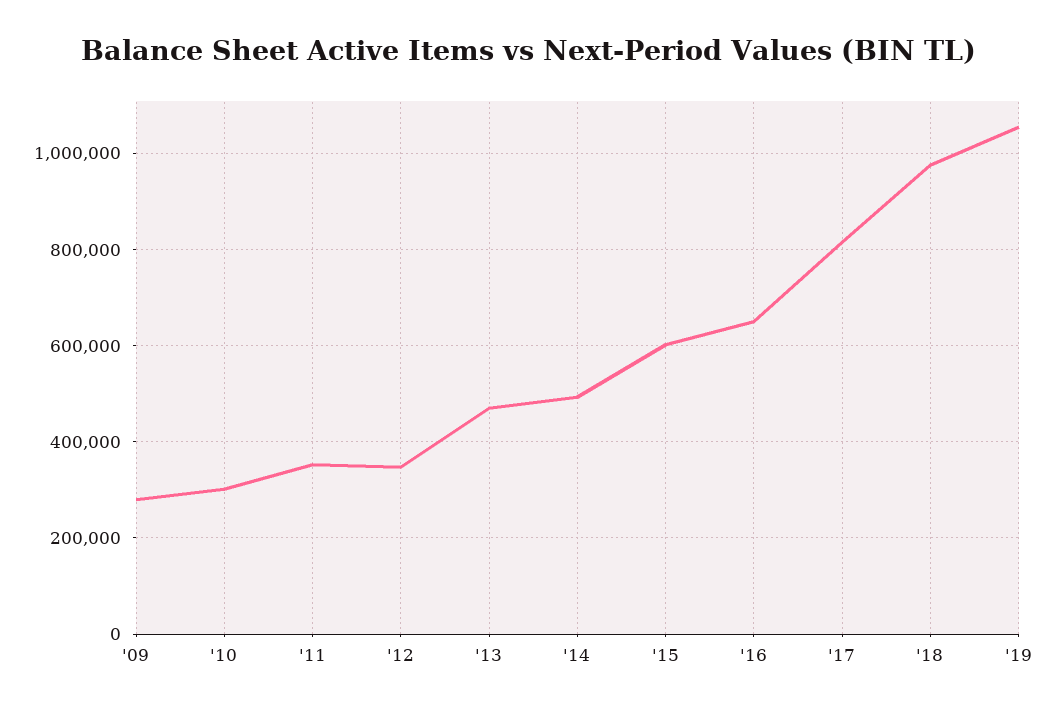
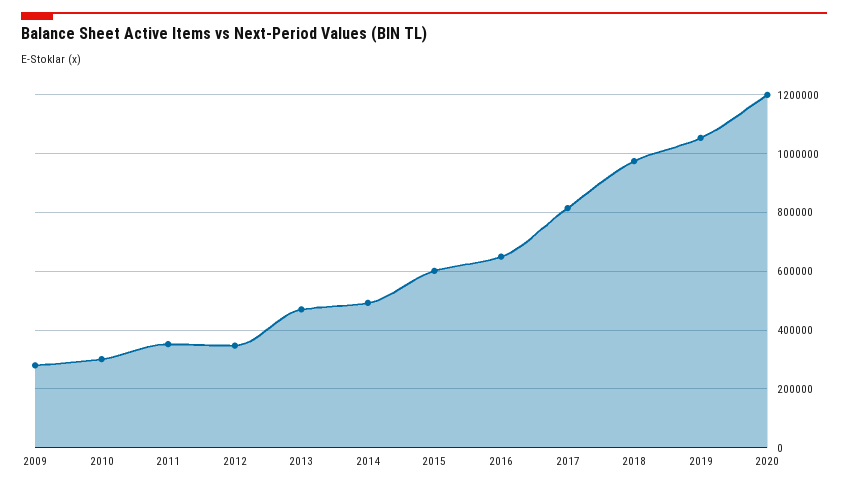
2020: none -> 1200000

